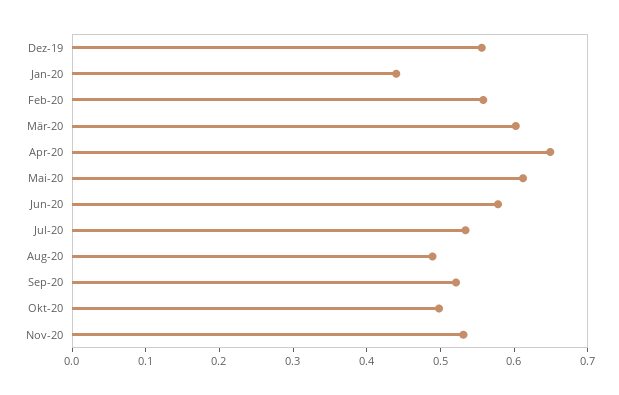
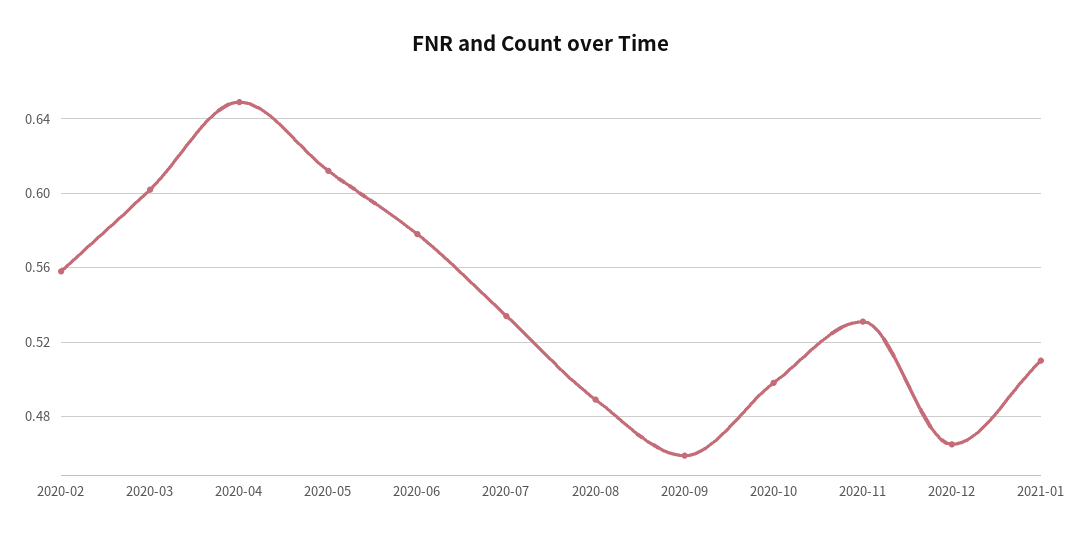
Dez-19: 0.56 -> none
Jan-20: 0.44 -> none
Sep-20: 0.52 -> 0.46
2020-12: none -> 0.465
2021-01: none -> 0.51

